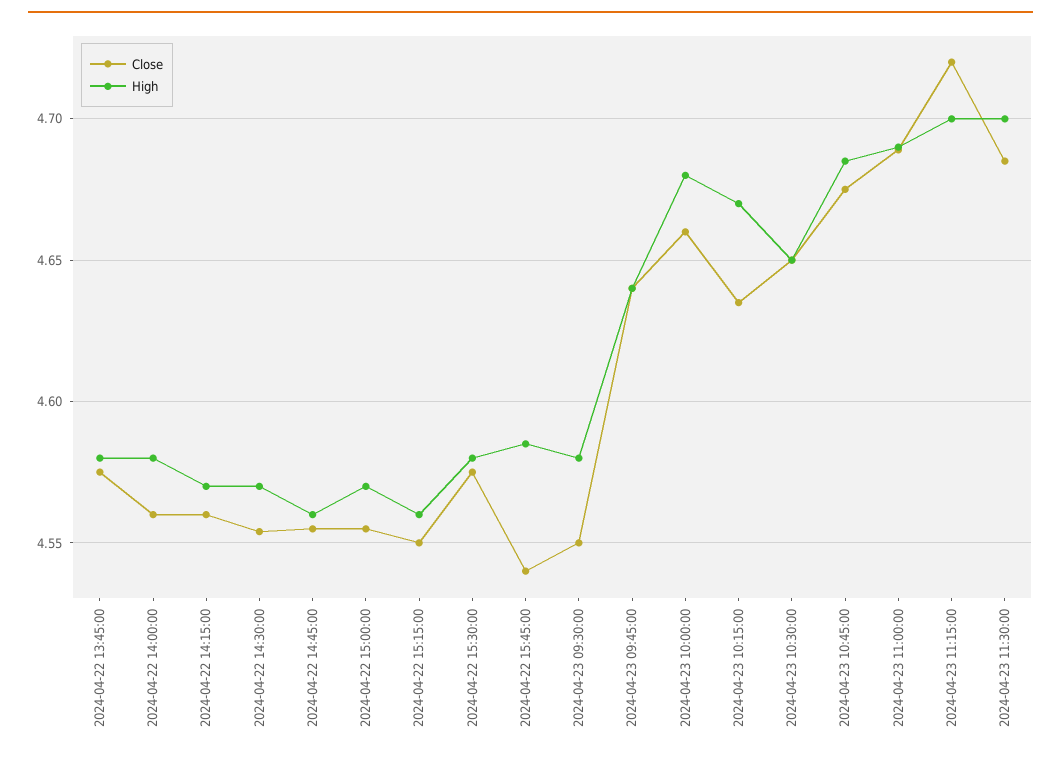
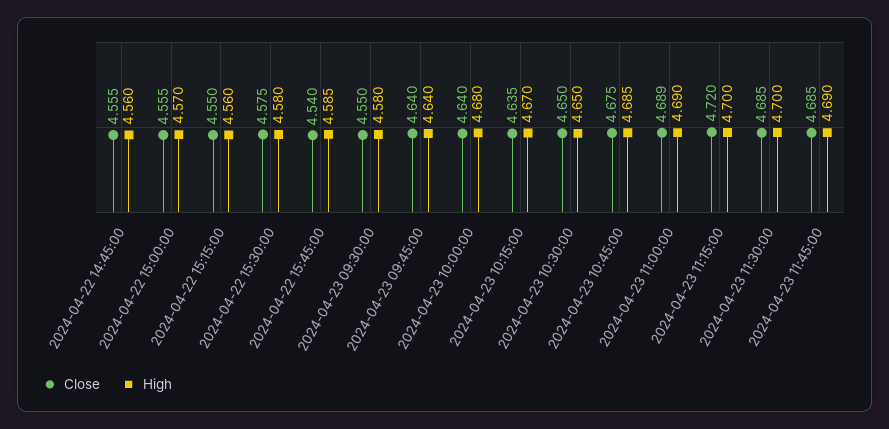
Close, 2024-04-22 13:45:00: 4.575 -> none
High, 2024-04-22 13:45:00: 4.58 -> none
Close, 2024-04-22 14:00:00: 4.56 -> none
High, 2024-04-22 14:00:00: 4.58 -> none
Close, 2024-04-22 14:15:00: 4.56 -> none
High, 2024-04-22 14:15:00: 4.57 -> none
Close, 2024-04-22 14:30:00: 4.555 -> none
High, 2024-04-22 14:30:00: 4.57 -> none
Close, 2024-04-23 10:00:00: 4.66 -> 4.64
Close, 2024-04-23 11:45:00: none -> 4.685
High, 2024-04-23 11:45:00: none -> 4.69

